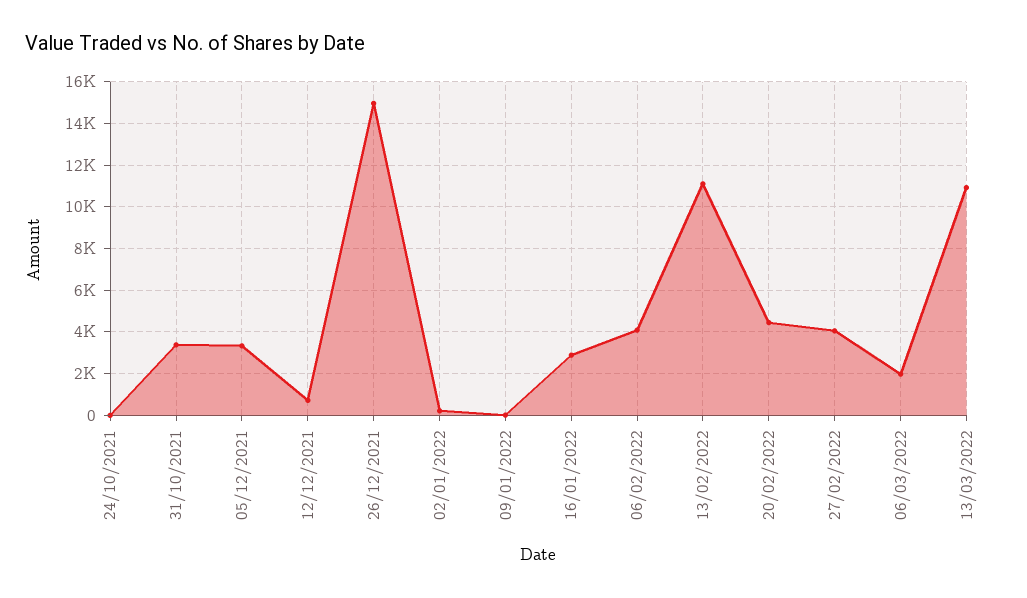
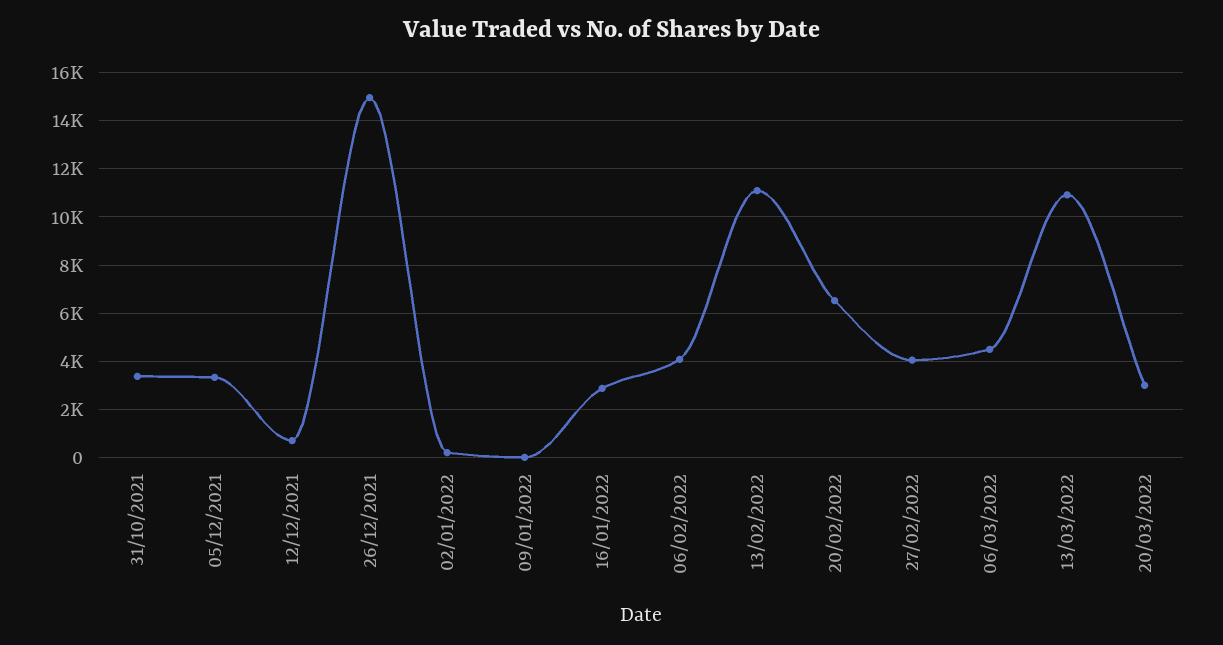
24/10/2021: 0 -> none
20/02/2022: 4500 -> 6500
06/03/2022: 2000 -> 4500
20/03/2022: none -> 3000

